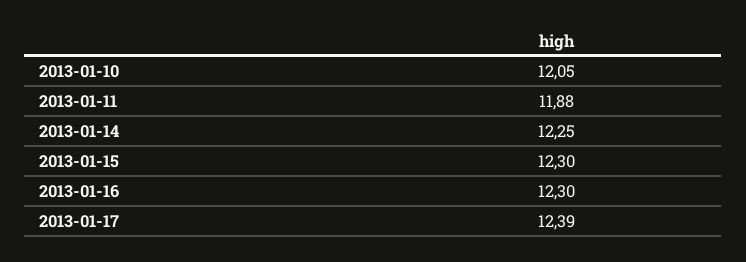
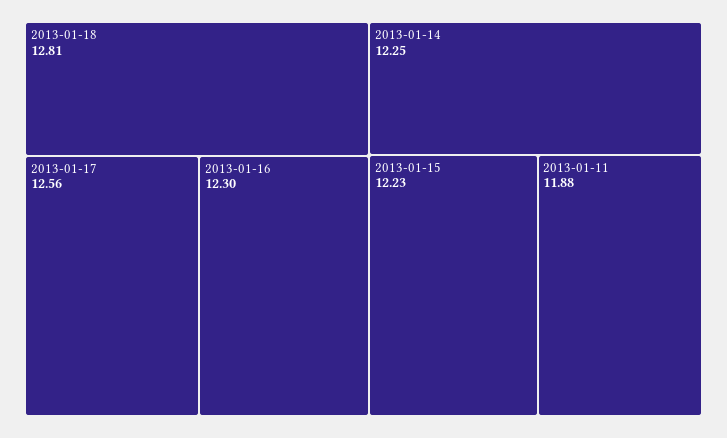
2013-01-10: 12.05 -> none
2013-01-15: 12.3 -> 12.23
2013-01-17: 12.39 -> 12.56
2013-01-18: none -> 12.81

